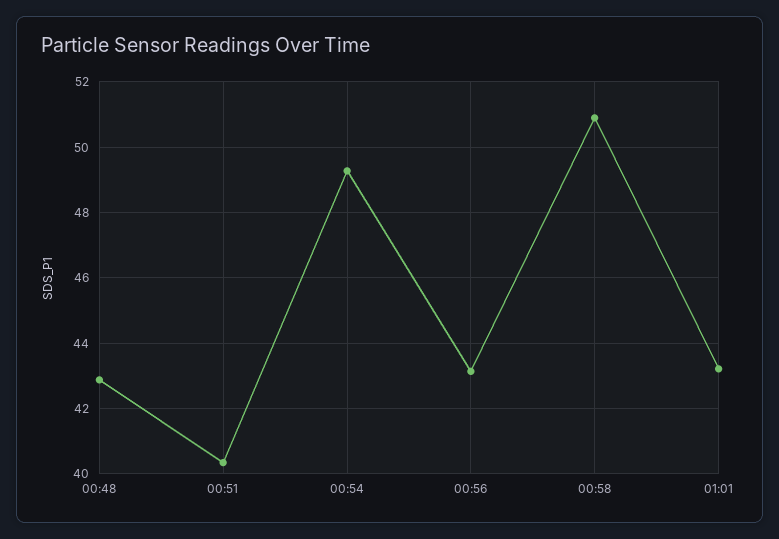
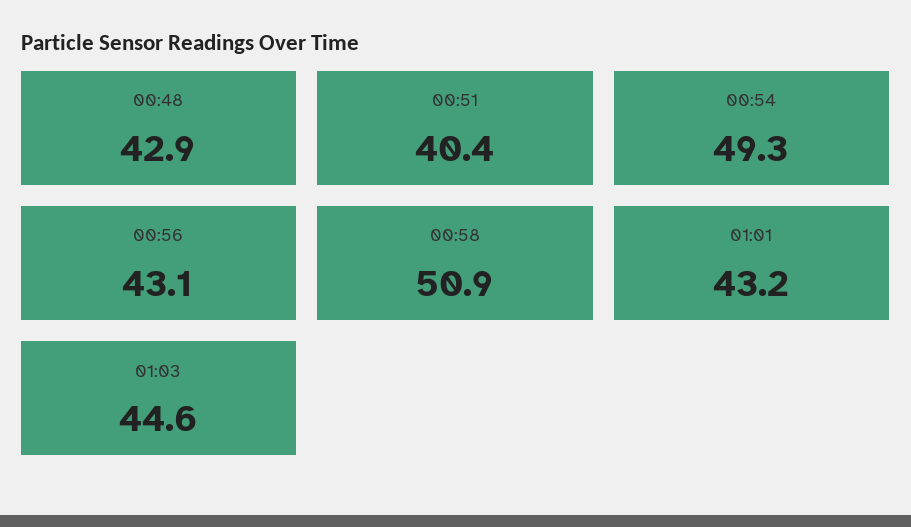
01:03: none -> 44.6

